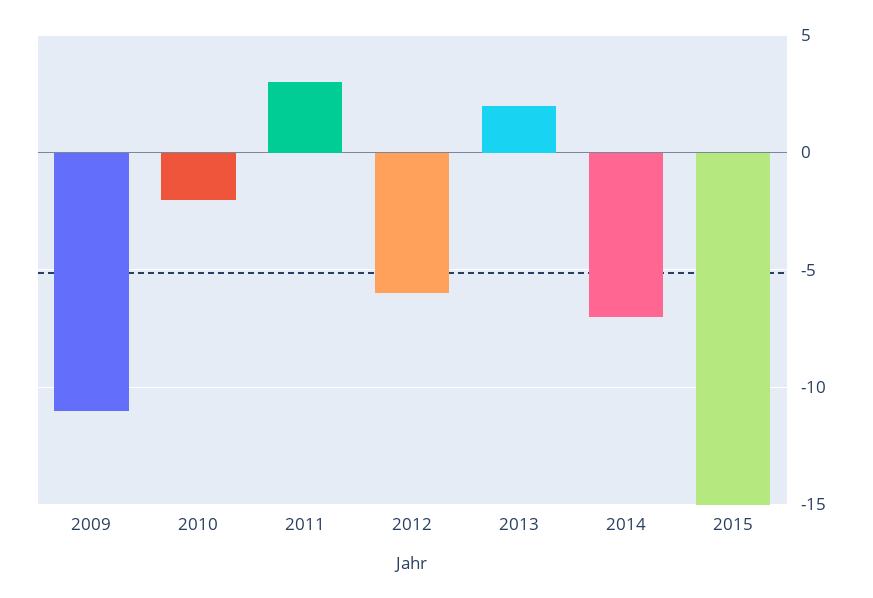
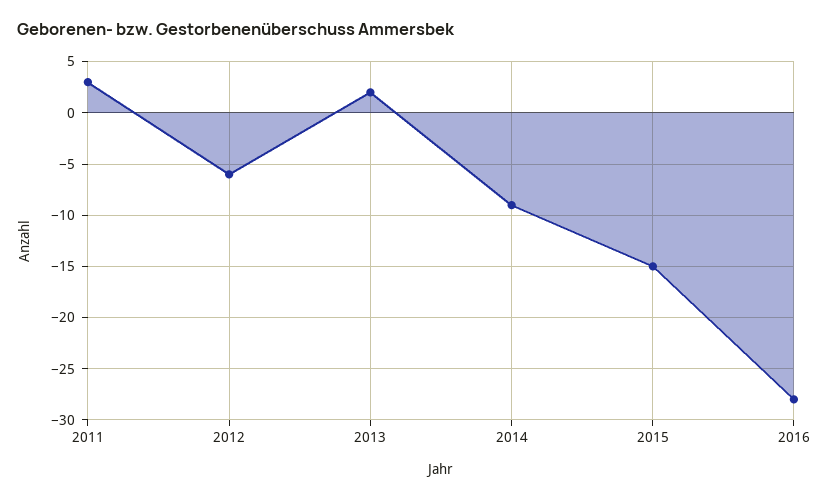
2009: -11 -> none
2010: -2 -> none
2014: -7 -> -9
2016: none -> -28

